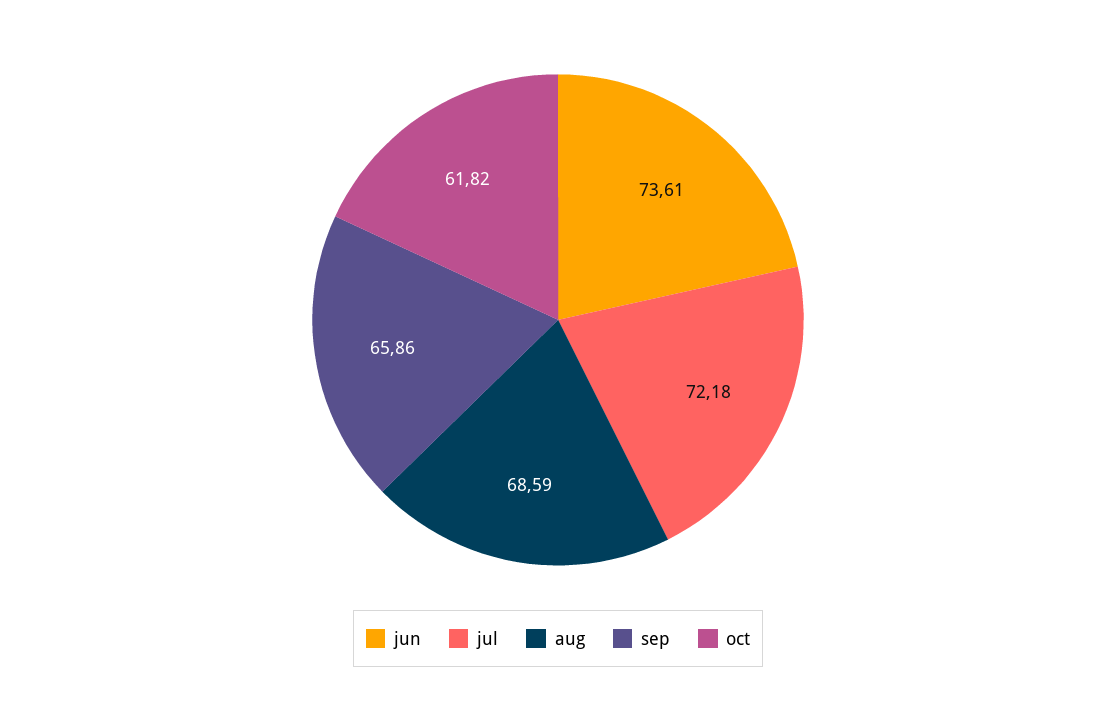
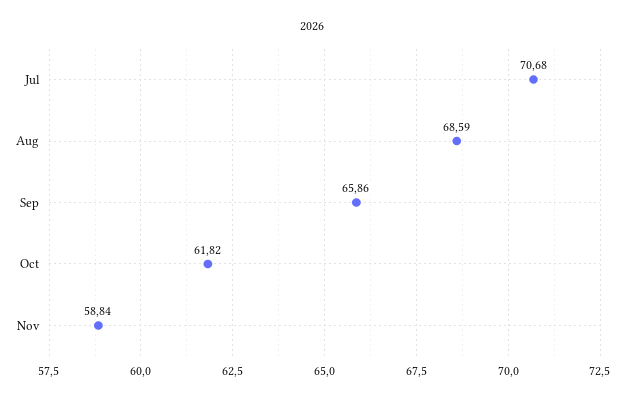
jun: 73.61 -> none
jul: 72.18 -> 70.68
Nov: none -> 58.84

